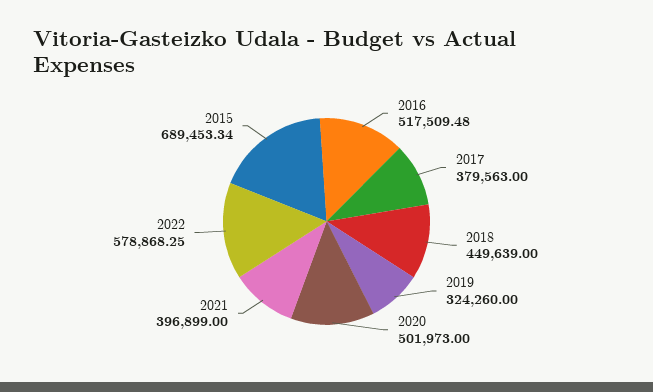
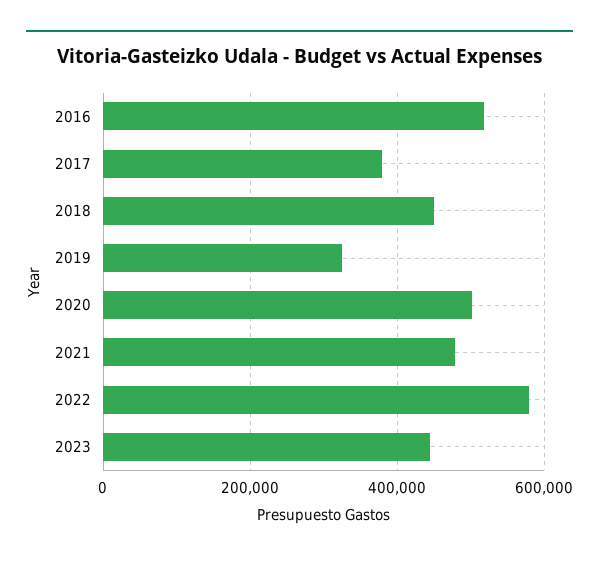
2021: 396899 -> 480000
2015: 689453.34 -> none
2023: none -> 440000

